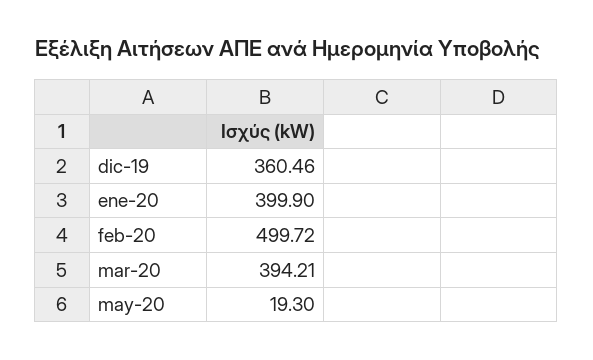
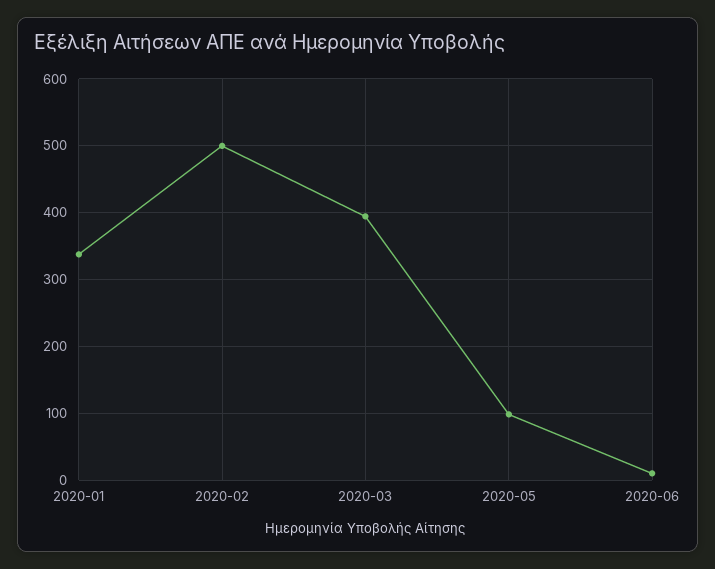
dic-19: 360.46 -> none
ene-20: 399.9 -> 340
may-20: 19.3 -> 100
2020-06: none -> 10

